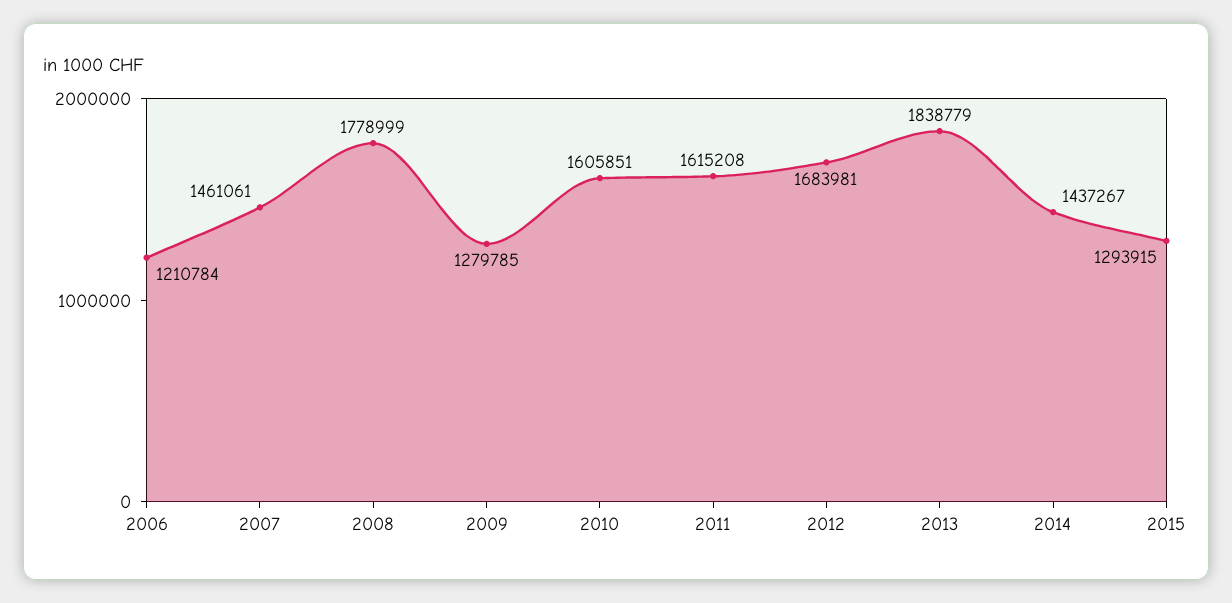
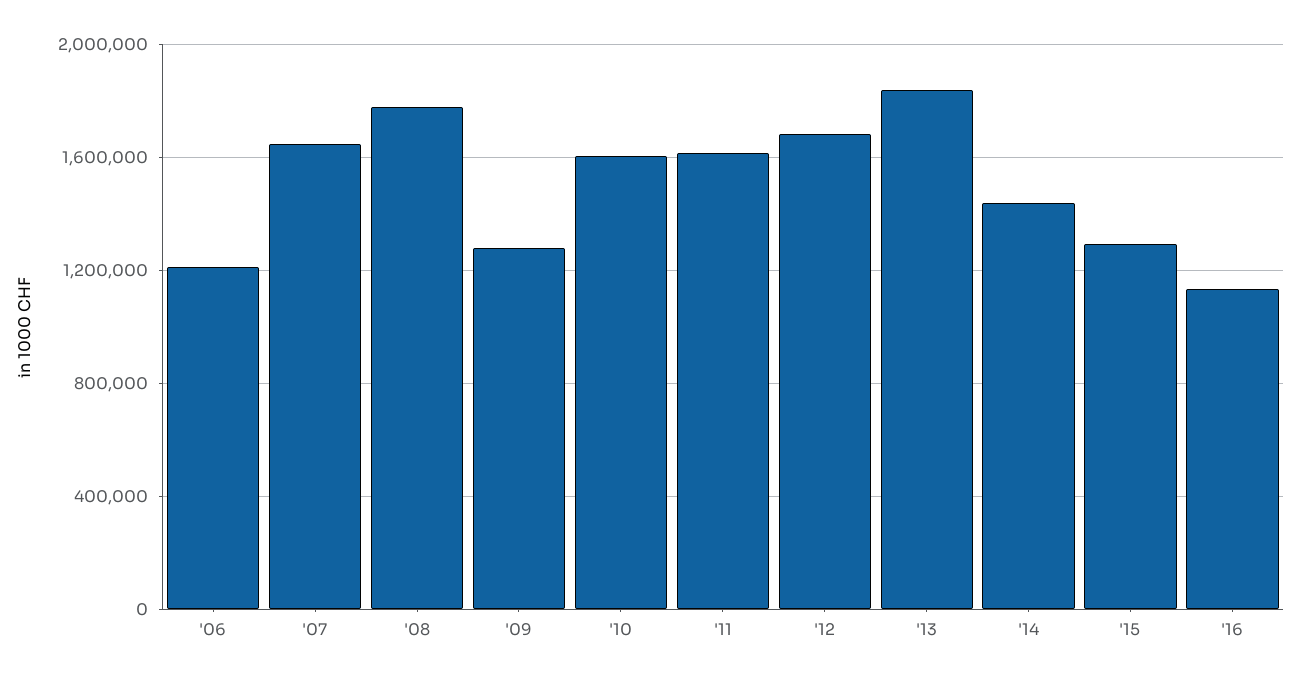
2007: 1461061 -> 1650000
'16: none -> 1150000

